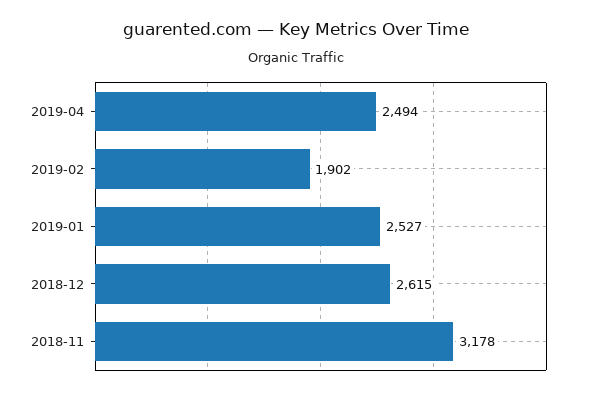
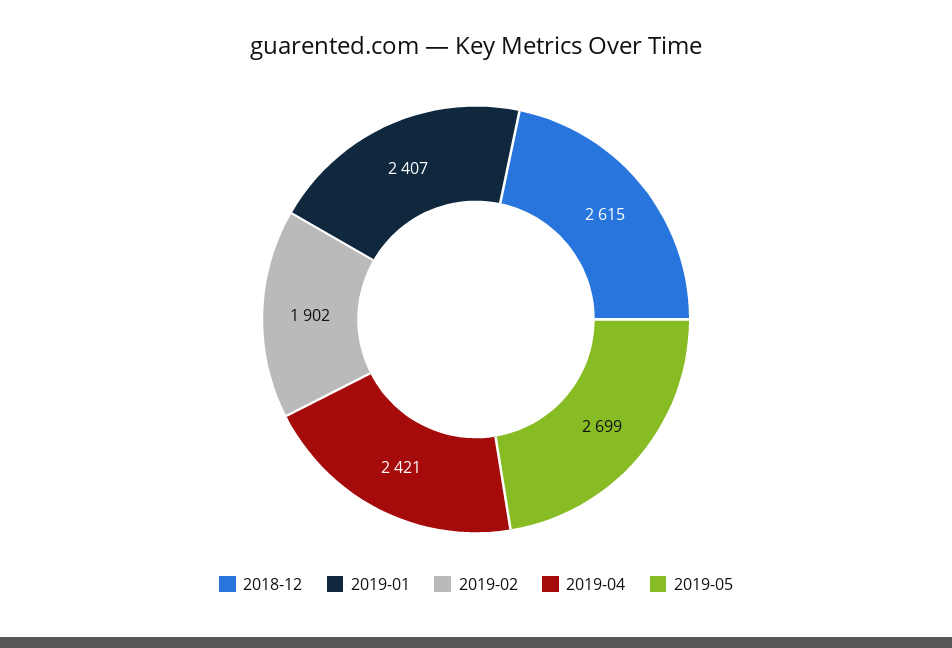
2019-04: 2494 -> 2421
2019-01: 2527 -> 2407
2018-11: 3178 -> none
2019-05: none -> 2699

